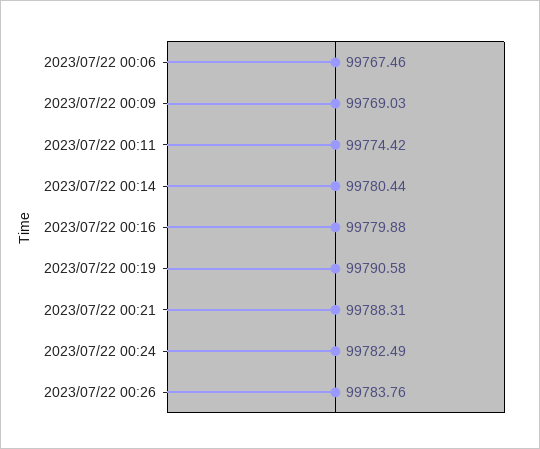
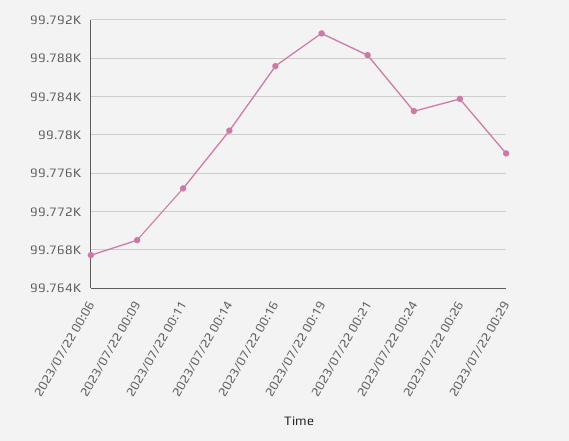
2023/07/22 00:16: 99779.88 -> 99787
2023/07/22 00:29: none -> 99778

